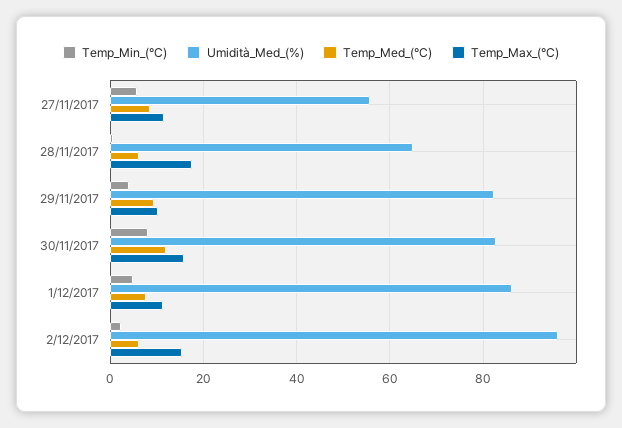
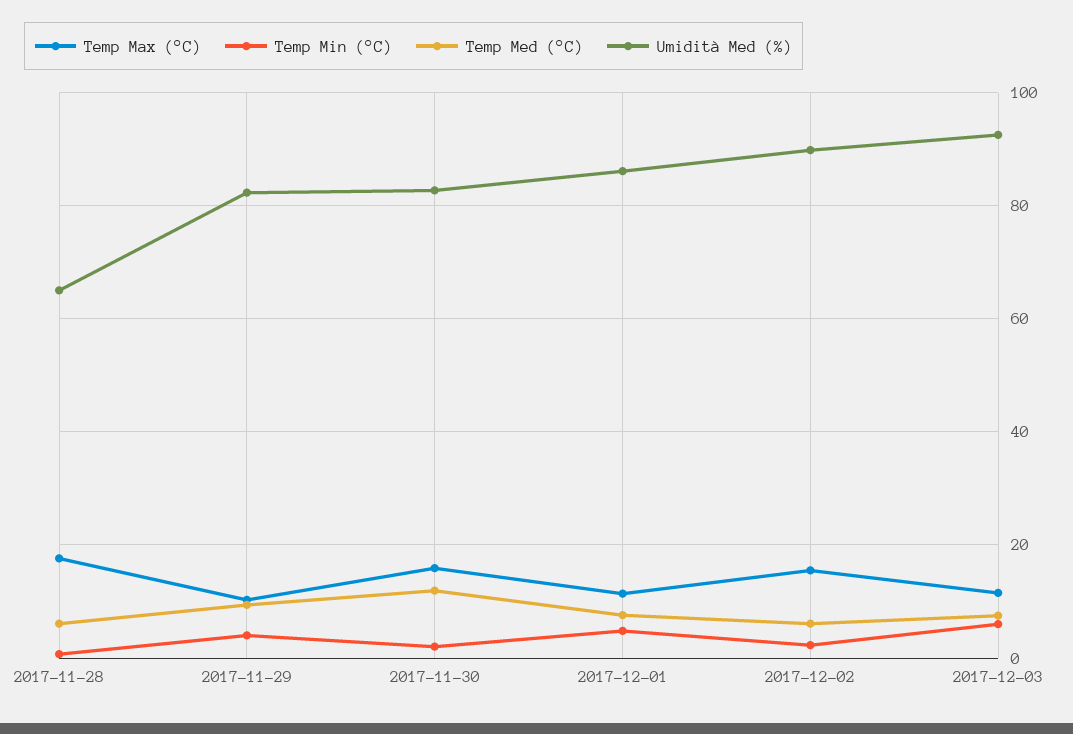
Temp_Min_(°C), 27/11/2017: 6 -> none
Umidità_Med_(%), 27/11/2017: 56 -> none
Temp_Med_(°C), 27/11/2017: 8 -> none
Temp_Max_(°C), 27/11/2017: 12 -> none
Temp_Min_(°C), 30/11/2017: 8 -> 2
Umidità_Med_(%), 2/12/2017: 96 -> 90
Temp_Max_(°C), 2017-12-03: none -> 12
Temp_Min_(°C), 2017-12-03: none -> 6
Temp_Med_(°C), 2017-12-03: none -> 8
Umidità_Med_(%), 2017-12-03: none -> 92

